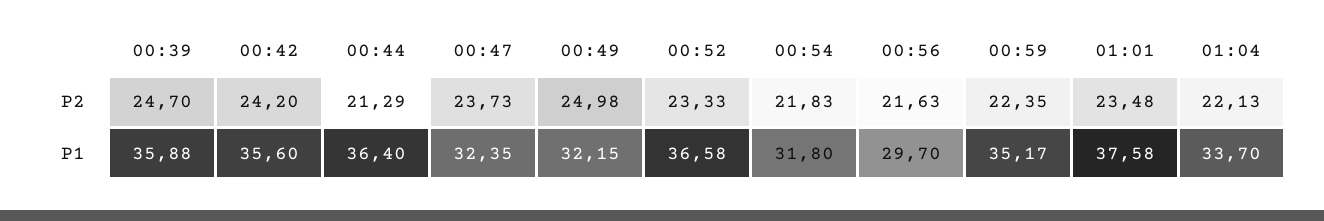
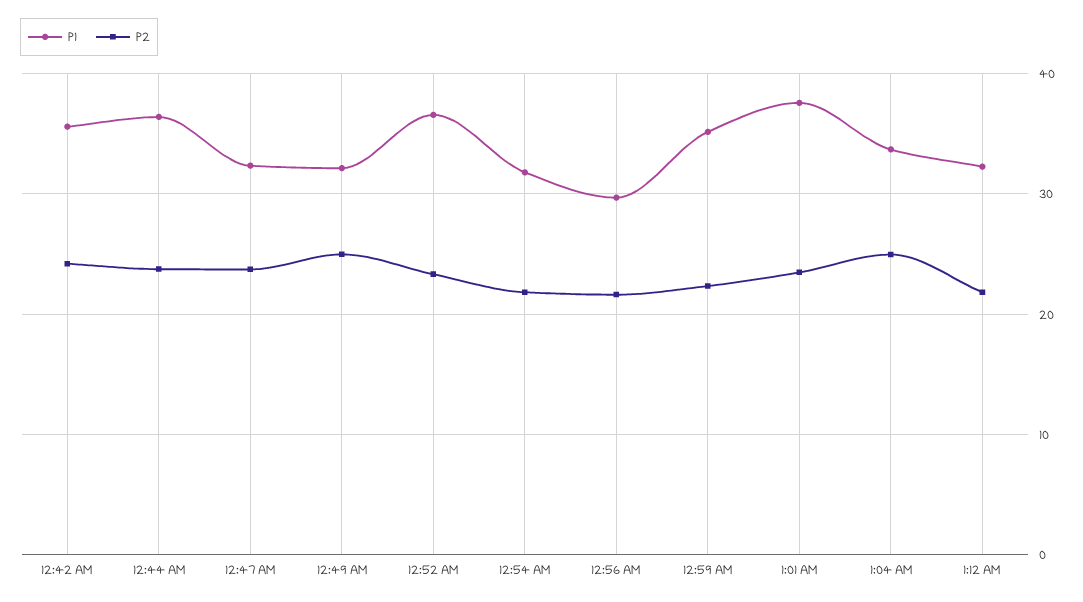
P2, 00:39: 24.7 -> none
P2, 00:44: 21.29 -> 24
P2, 01:04: 22.13 -> 25
P1, 00:39: 35.88 -> none
P1, 1:12 AM: none -> 32
P2, 1:12 AM: none -> 22

